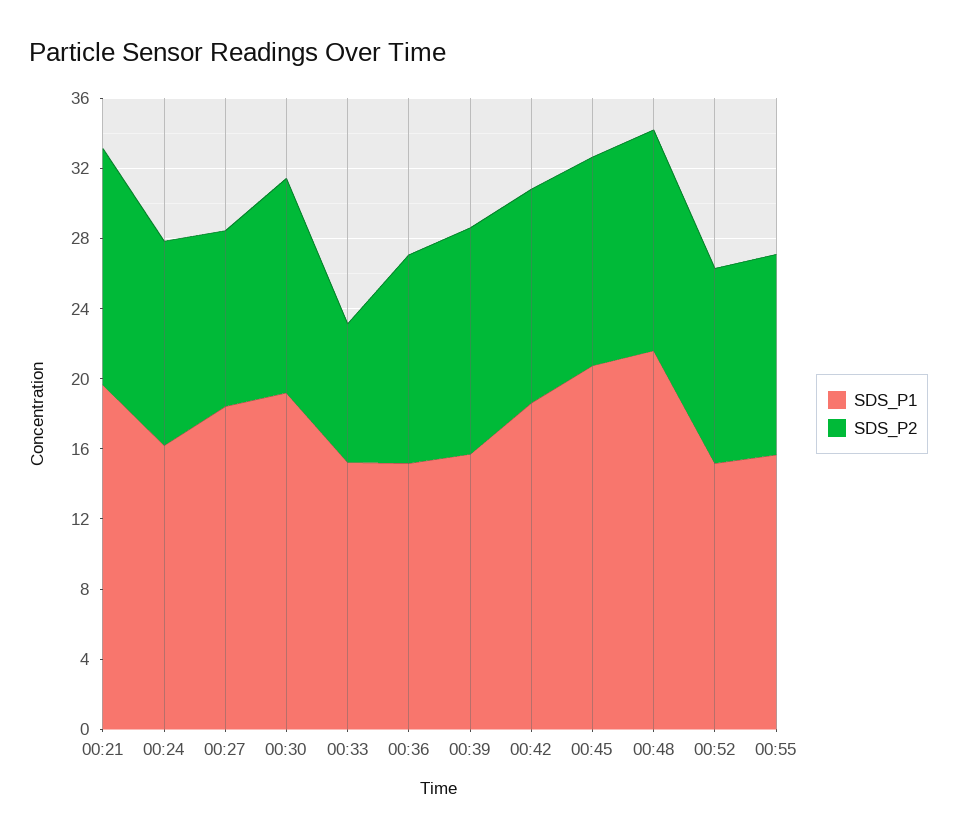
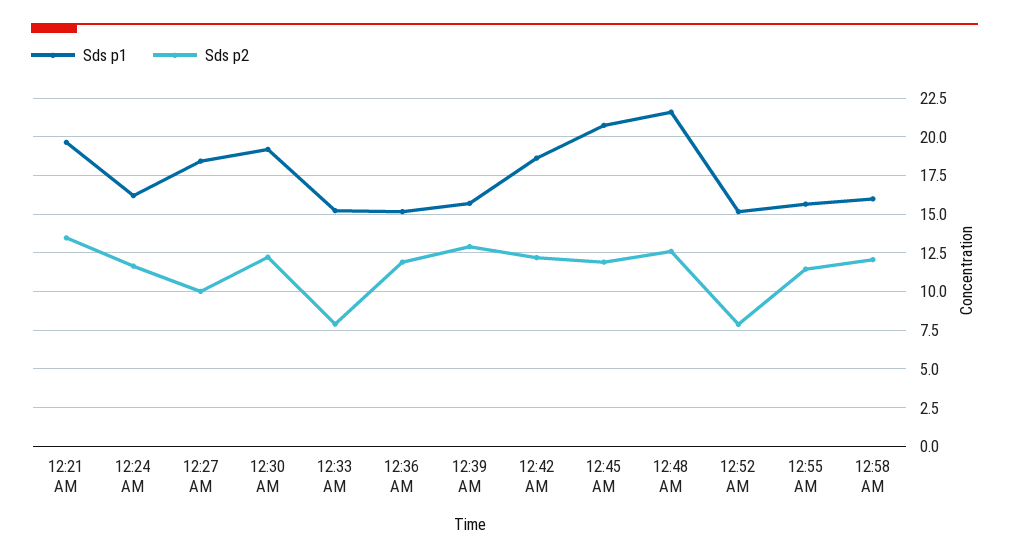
SDS_P2, 00:52: 11 -> 8
SDS_P1, 12:58 AM: none -> 16
SDS_P2, 12:58 AM: none -> 12

